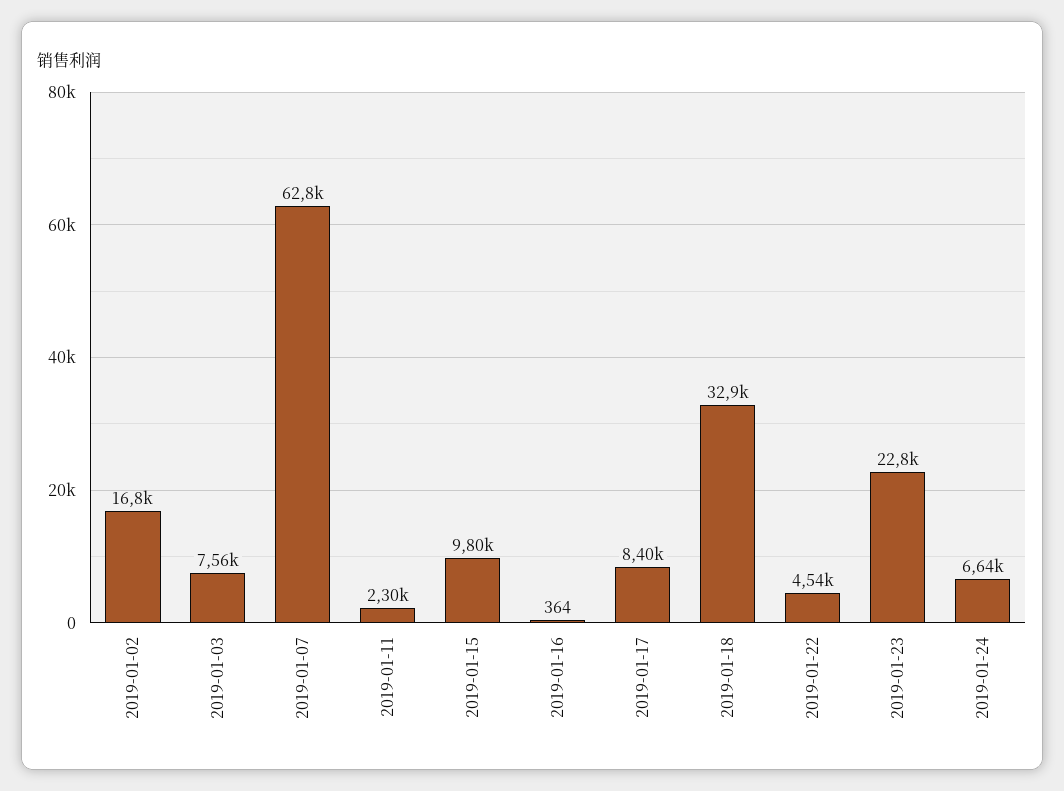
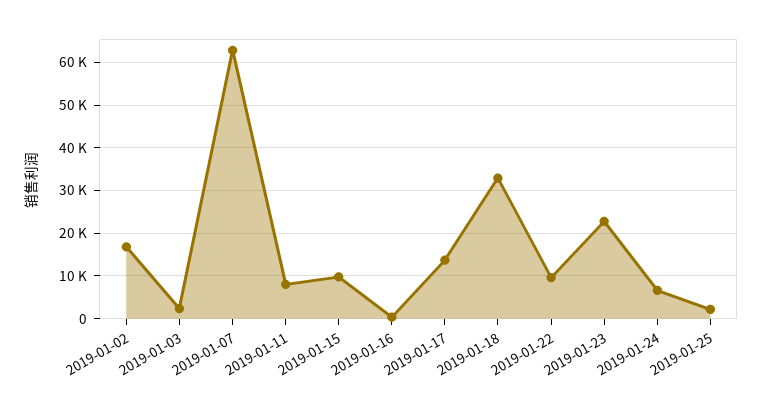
2019-01-03: 7560 -> 2000
2019-01-11: 2300 -> 8000
2019-01-17: 8400 -> 14000
2019-01-22: 4540 -> 10000
2019-01-25: none -> 2000

